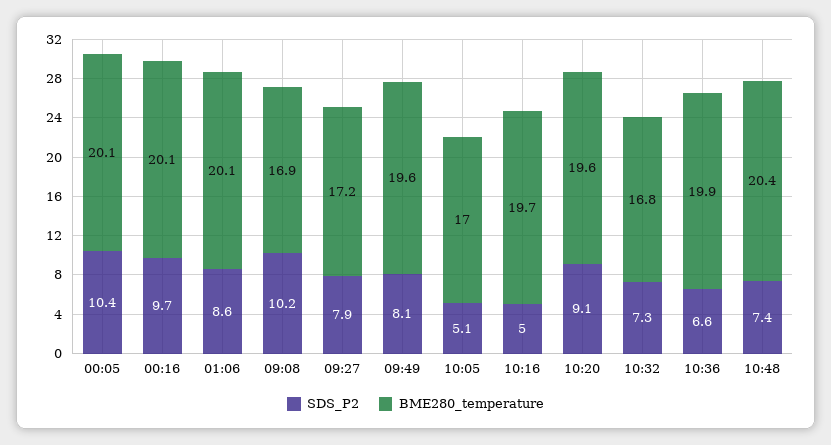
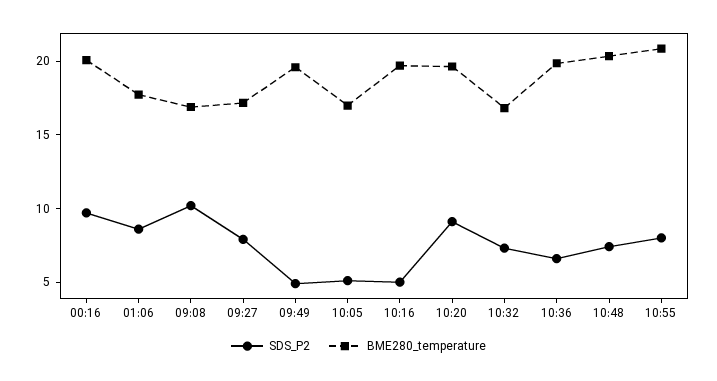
SDS_P2, 00:05: 10.4 -> none
BME280_temperature, 00:05: 20.1 -> none
BME280_temperature, 01:06: 20.1 -> 18
SDS_P2, 09:49: 8.1 -> 5
SDS_P2, 10:55: none -> 8
BME280_temperature, 10:55: none -> 21

